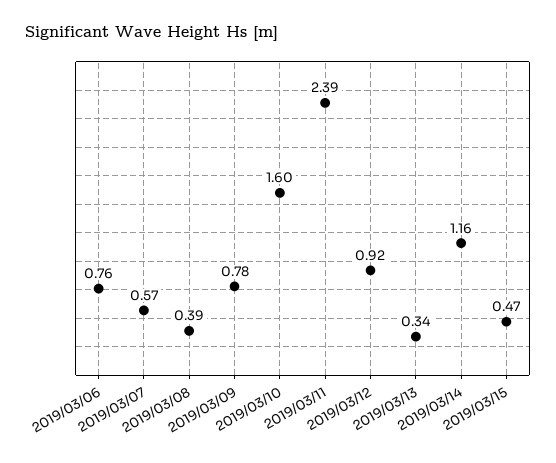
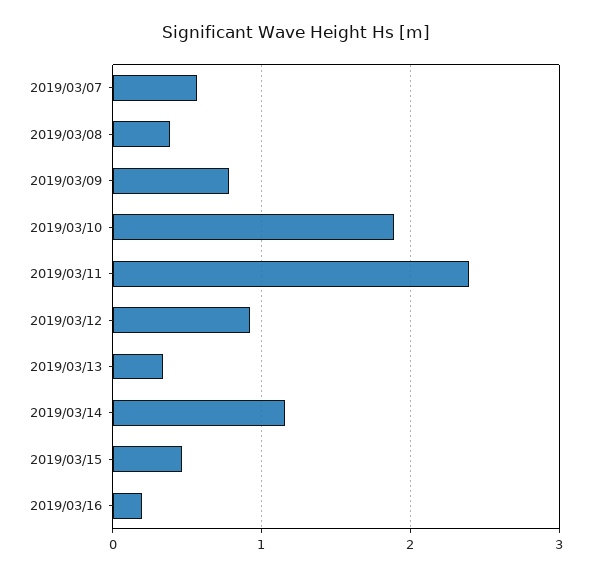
2019/03/06: 0.76 -> none
2019/03/10: 1.6 -> 1.9
2019/03/16: none -> 0.2

